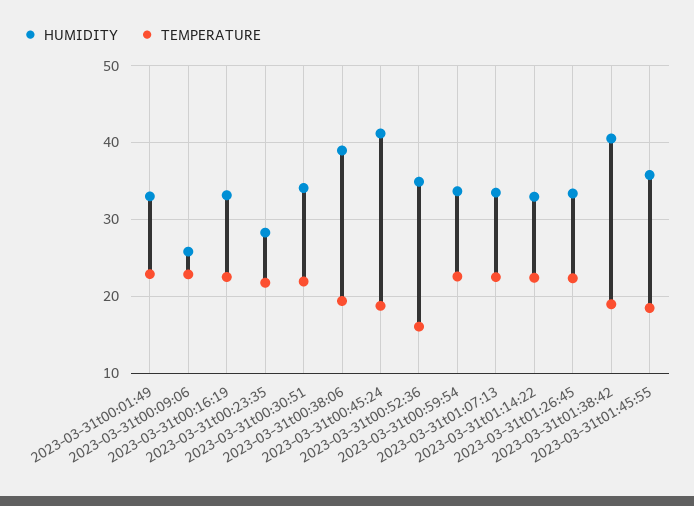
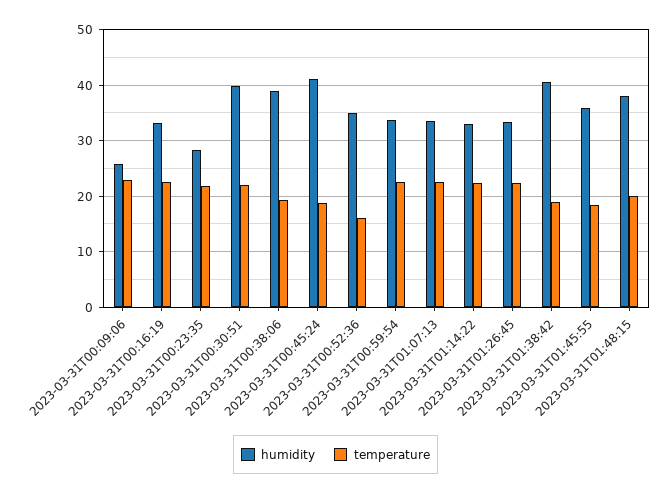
HUMIDITY, 2023-03-31t00:01:49: 33 -> none
TEMPERATURE, 2023-03-31t00:01:49: 23 -> none
HUMIDITY, 2023-03-31t00:30:51: 34 -> 40
HUMIDITY, 2023-03-31T01:48:15: none -> 38
TEMPERATURE, 2023-03-31T01:48:15: none -> 20

